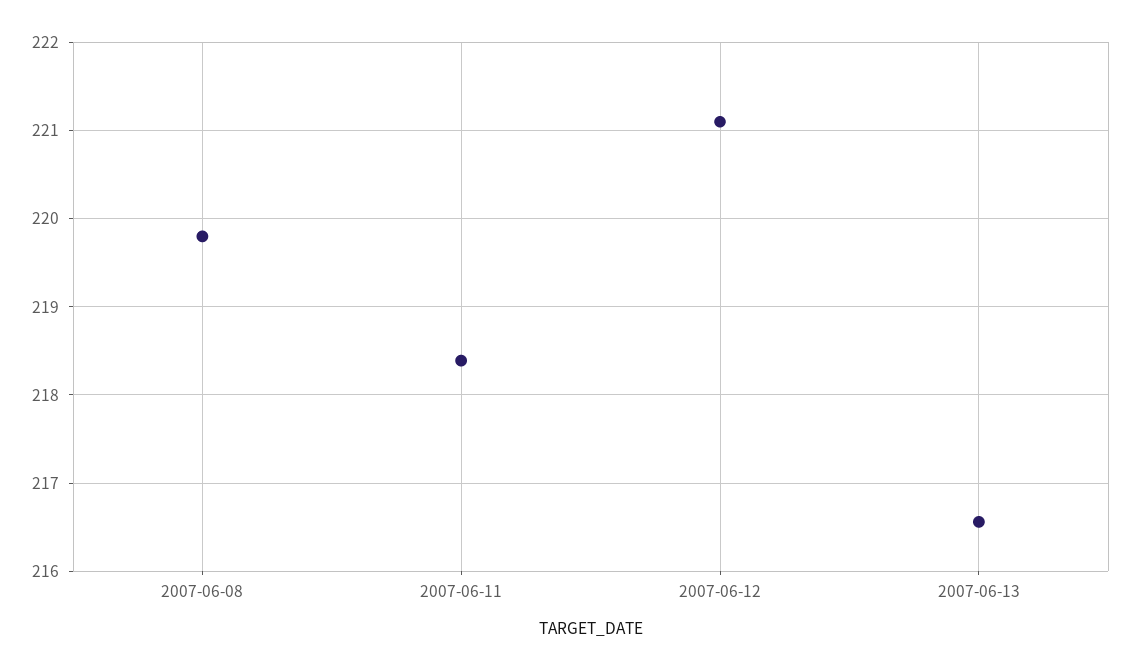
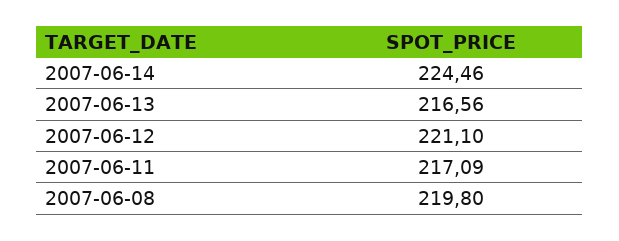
2007-06-11: 218.4 -> 217.09
2007-06-14: none -> 224.46

